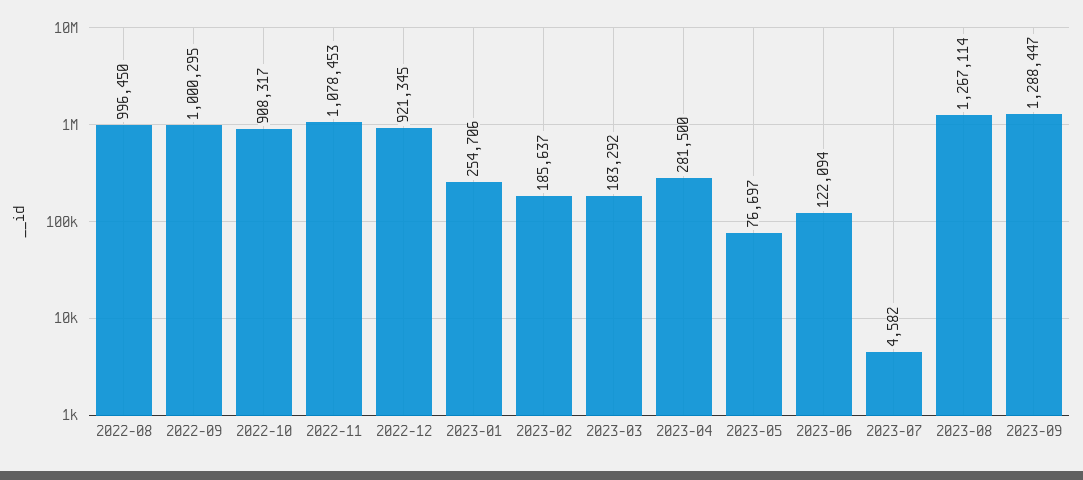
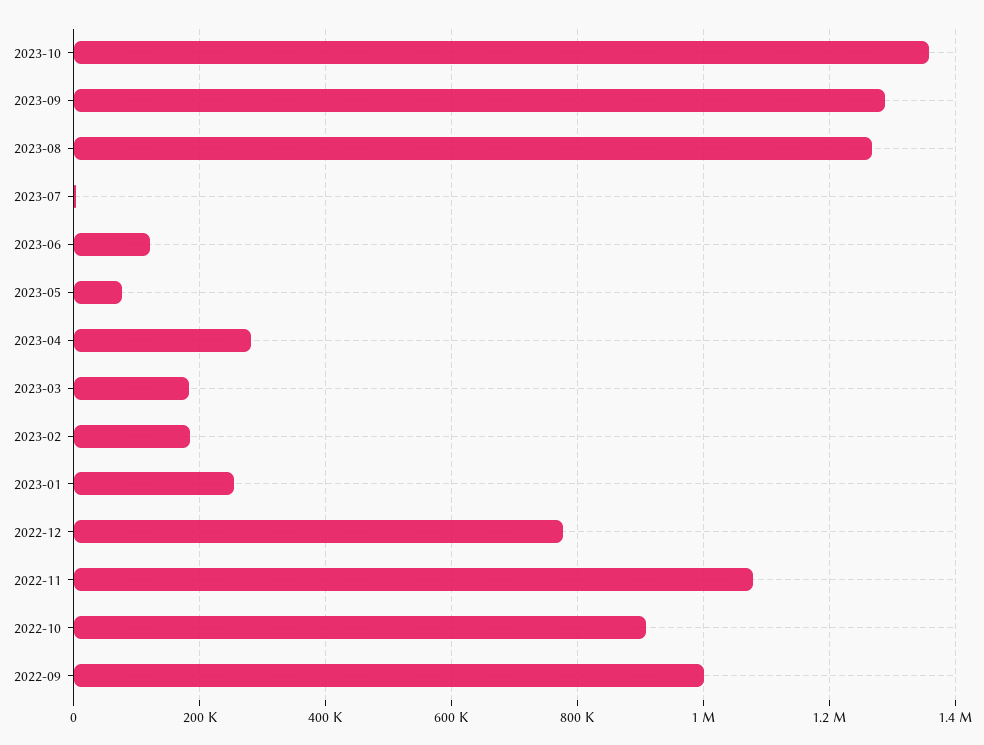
2022-08: 996450 -> none
2022-12: 921345 -> 780000
2023-10: none -> 1360000

